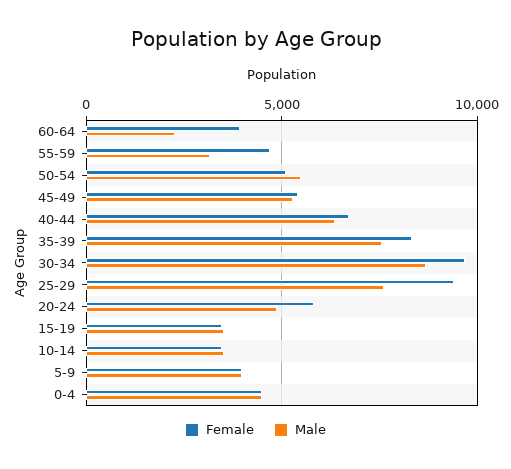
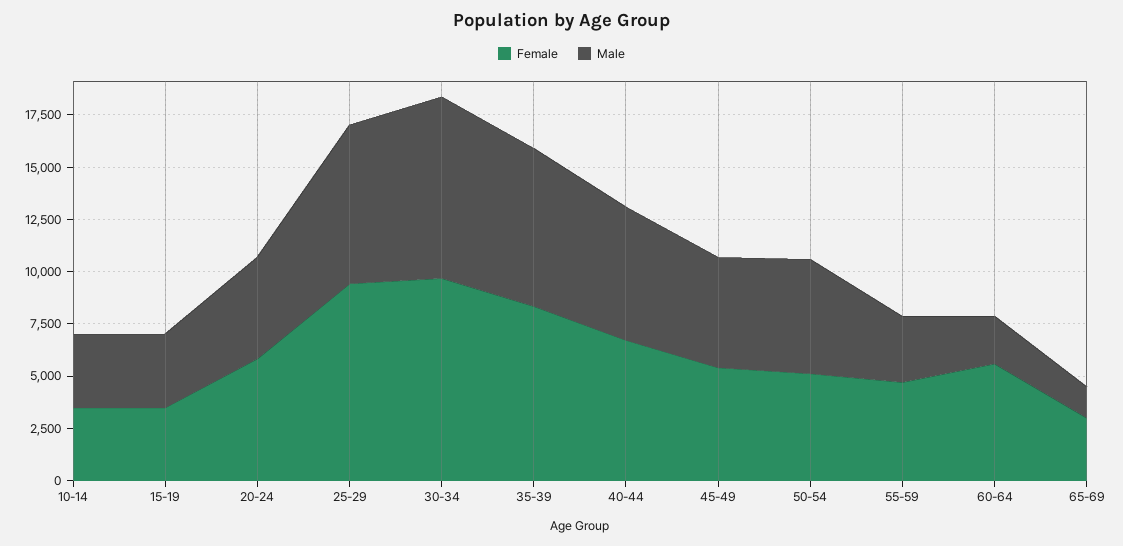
Female, 60-64: 4000 -> 5500
Female, 5-9: 4000 -> none
Male, 5-9: 4000 -> none
Female, 0-4: 4500 -> none
Male, 0-4: 4500 -> none
Female, 65-69: none -> 3000
Male, 65-69: none -> 1500

